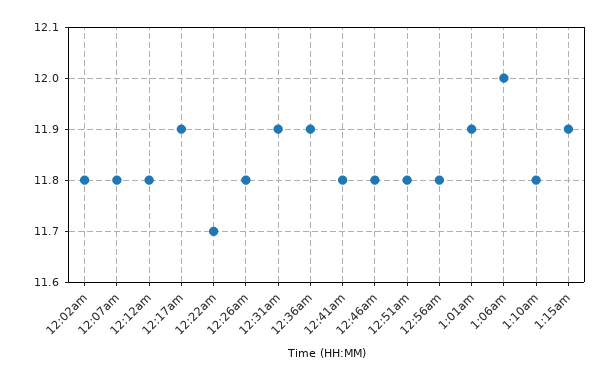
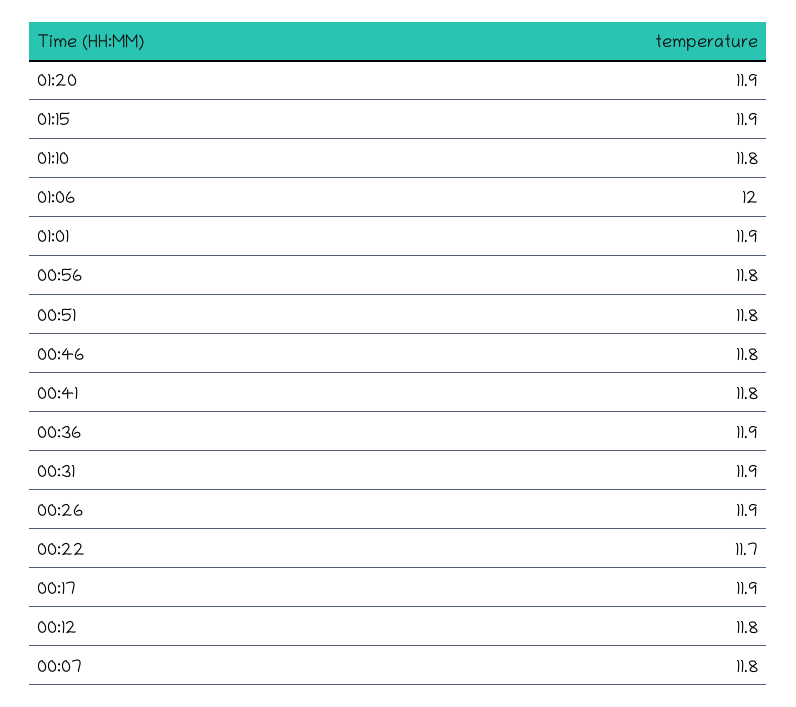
12:02am: 11.8 -> none
12:26am: 11.8 -> 11.9
01:20: none -> 11.9

